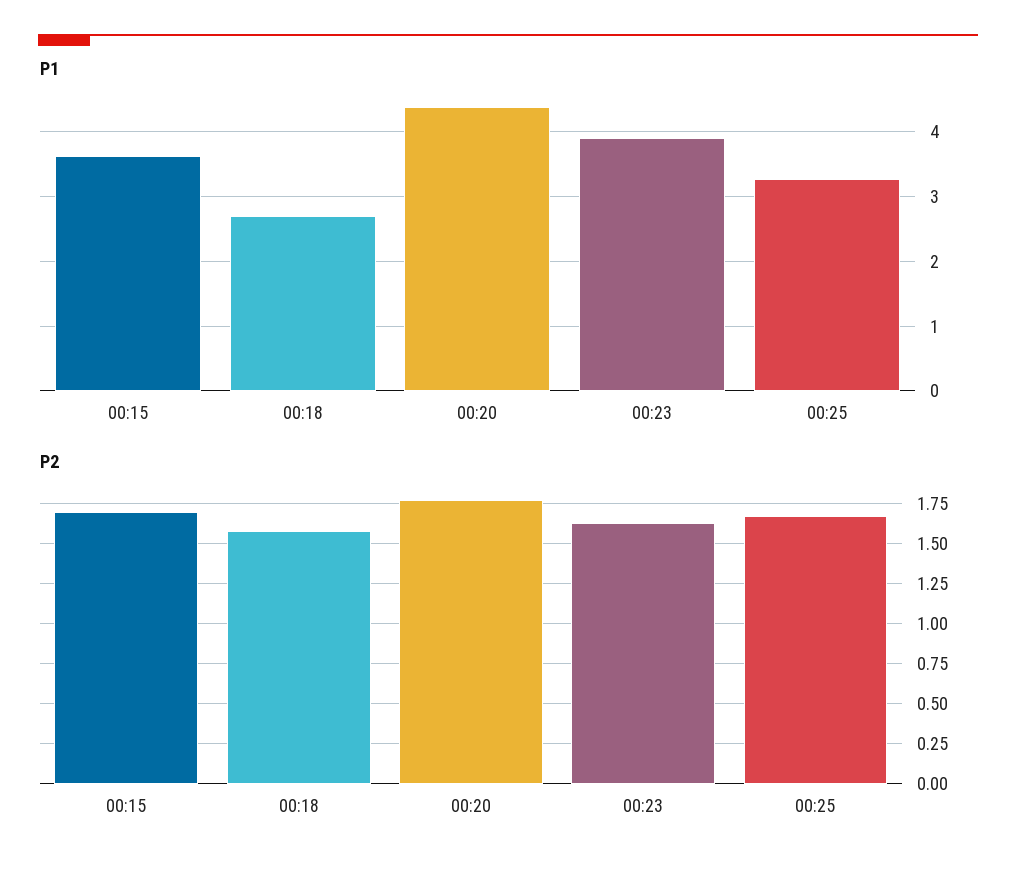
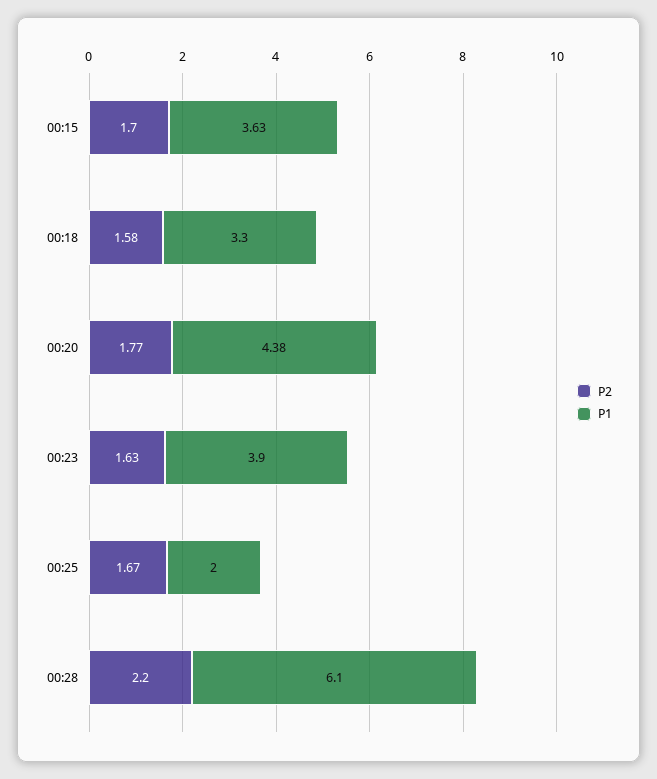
P1, 00:18: 2.7 -> 3.3
P1, 00:25: 3.3 -> 2
P2, 00:28: none -> 2.2
P1, 00:28: none -> 6.1

